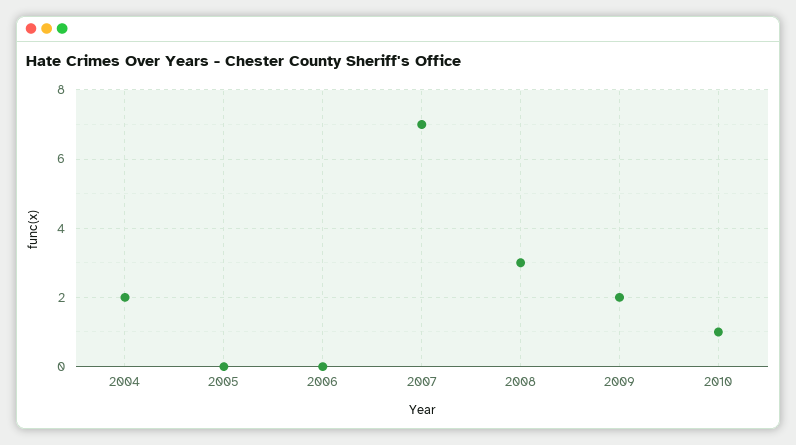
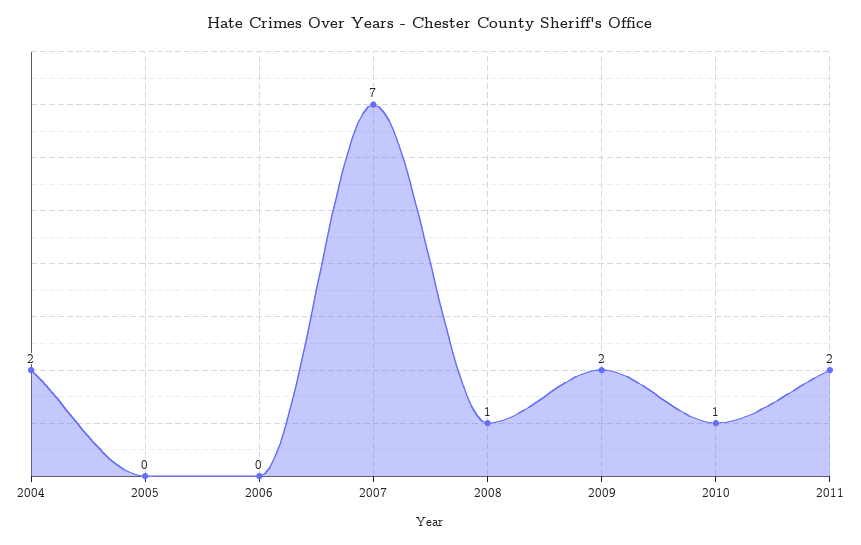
2008: 3 -> 1
2011: none -> 2

